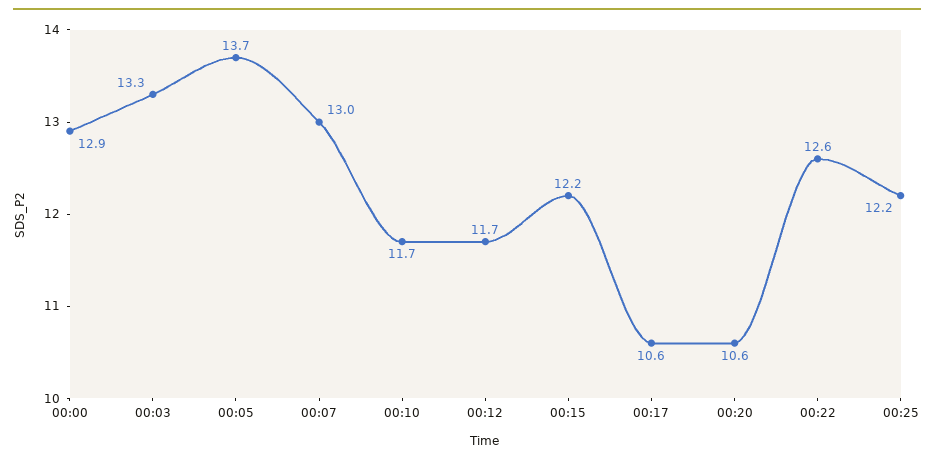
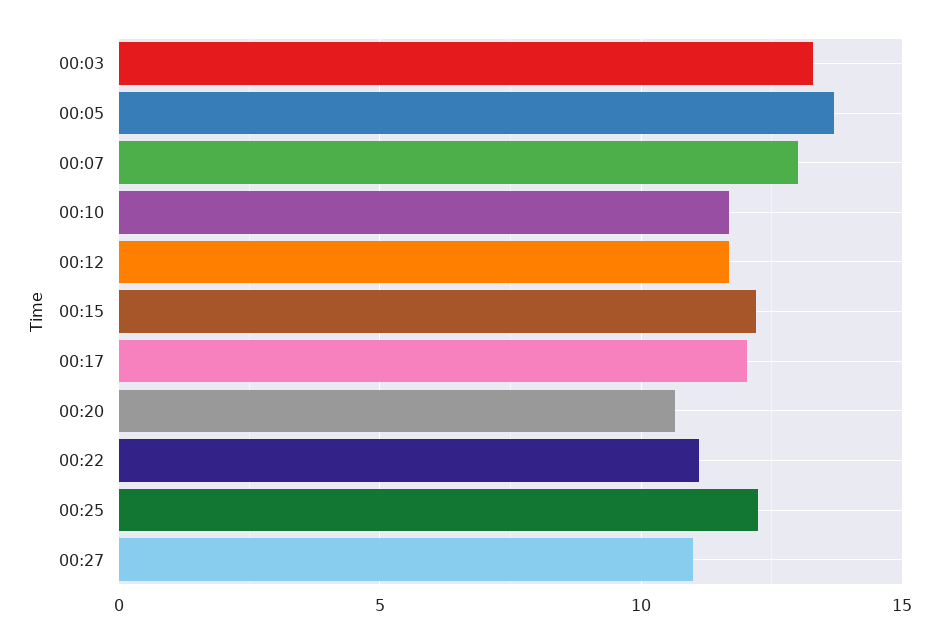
00:00: 12.9 -> none
00:17: 10.6 -> 12
00:22: 12.6 -> 11
00:27: none -> 11

